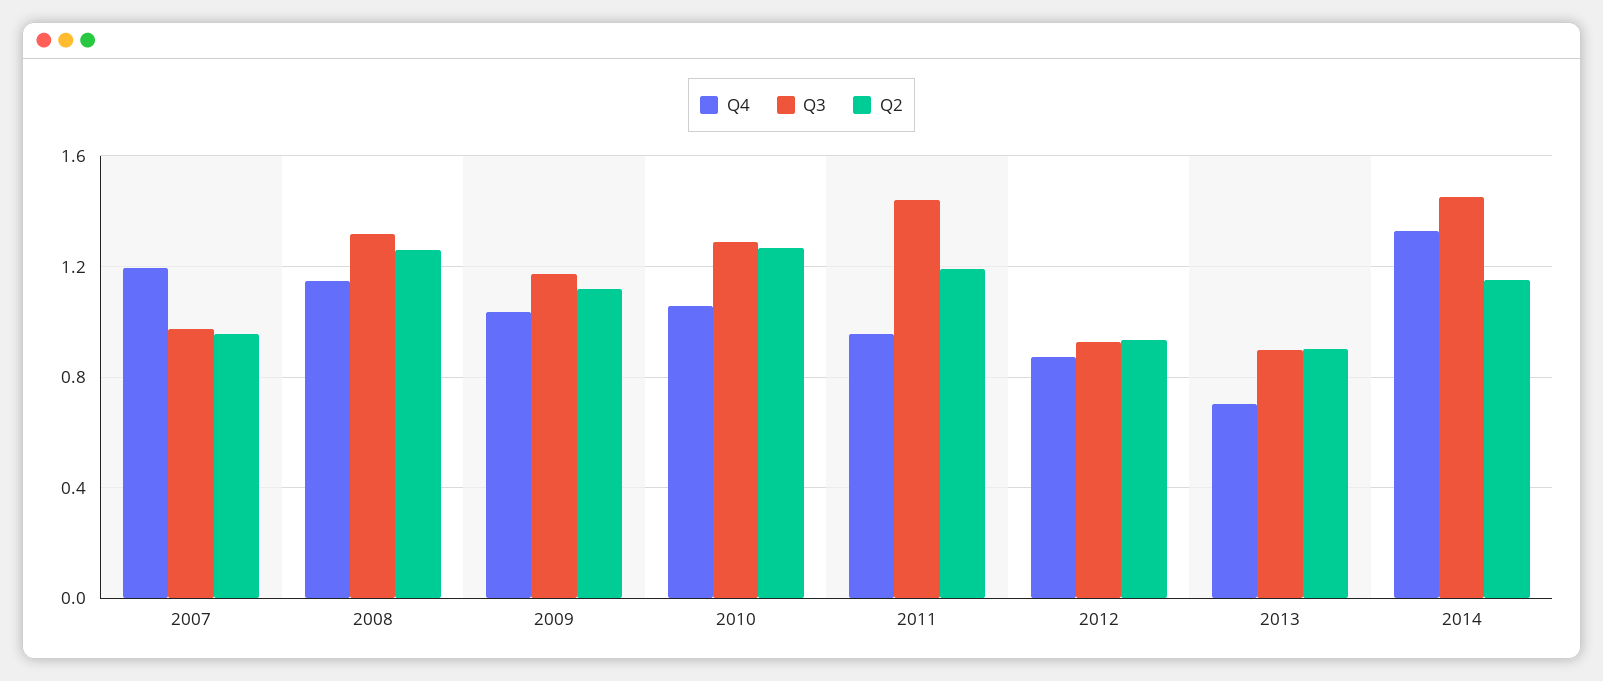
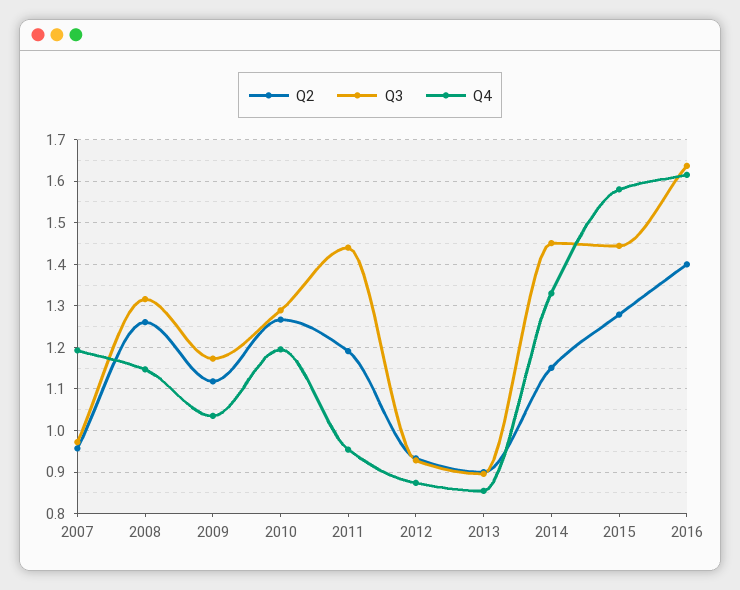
Q4, 2010: 1.05 -> 1.2
Q4, 2013: 0.7 -> 0.86
Q2, 2015: none -> 1.28
Q3, 2015: none -> 1.44
Q4, 2015: none -> 1.58
Q2, 2016: none -> 1.4
Q3, 2016: none -> 1.64
Q4, 2016: none -> 1.62

